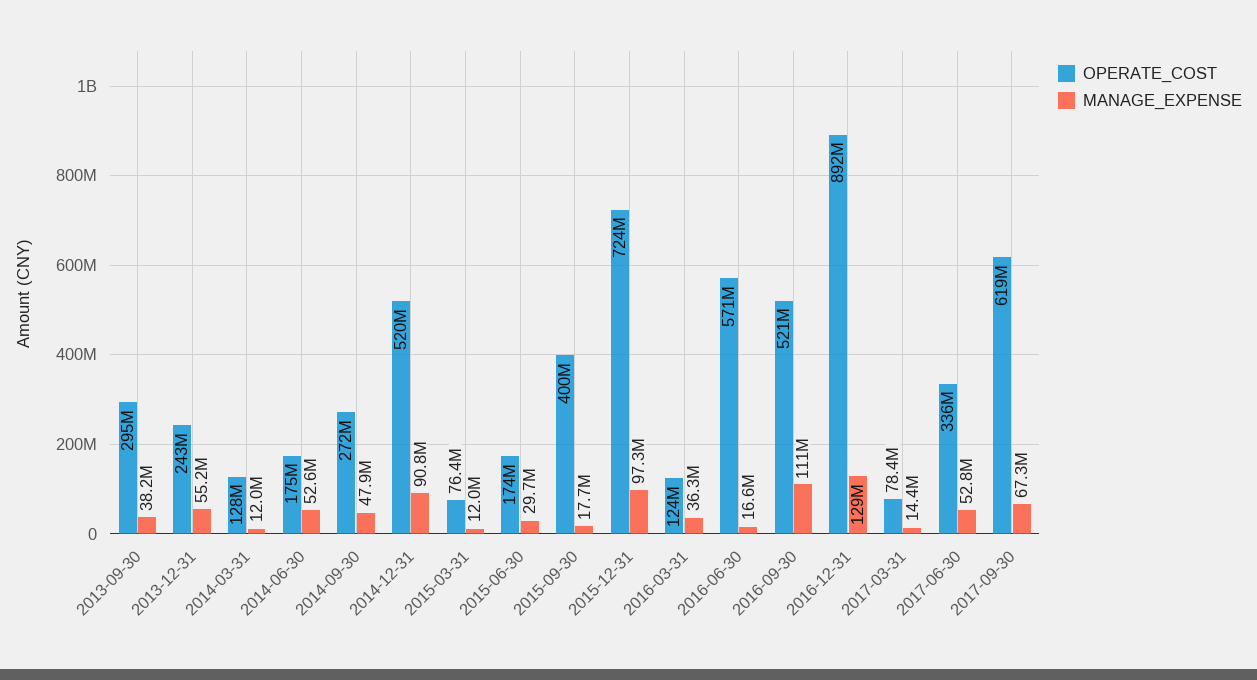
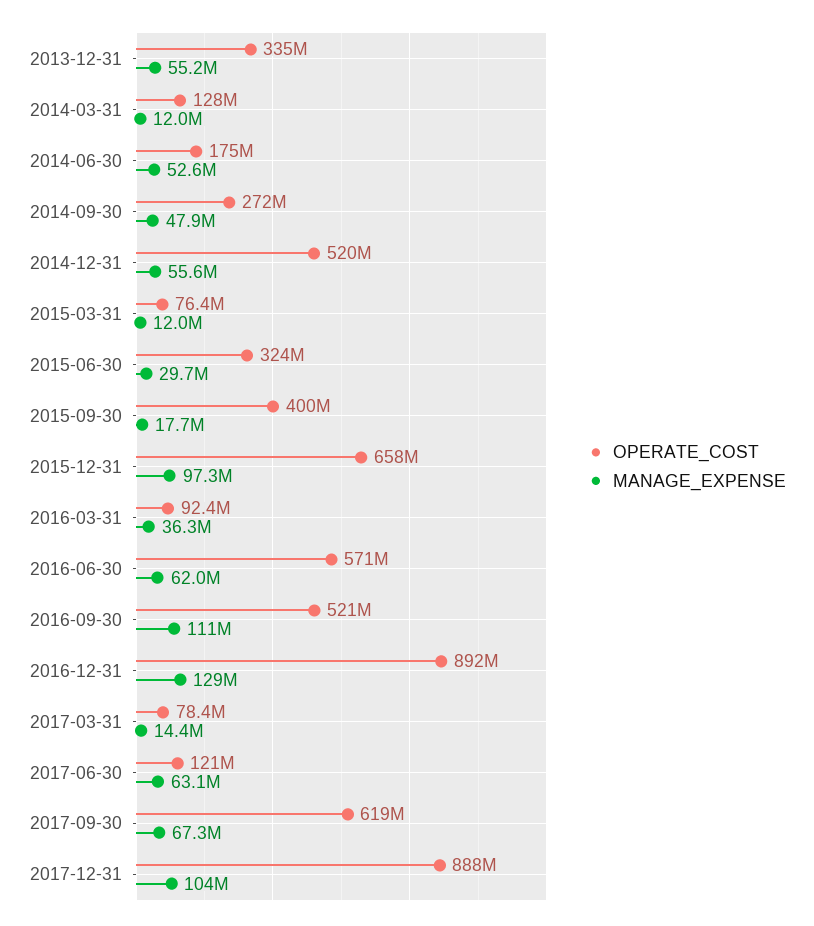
OPERATE_COST, 2013-09-30: 295000000 -> none
MANAGE_EXPENSE, 2013-09-30: 38200000 -> none
OPERATE_COST, 2013-12-31: 243000000 -> 335000000
MANAGE_EXPENSE, 2014-12-31: 90800000 -> 55600000
OPERATE_COST, 2015-06-30: 174000000 -> 324000000
OPERATE_COST, 2015-12-31: 724000000 -> 658000000
OPERATE_COST, 2016-03-31: 124000000 -> 92400000
MANAGE_EXPENSE, 2016-06-30: 16600000 -> 62000000
OPERATE_COST, 2017-06-30: 336000000 -> 121000000
MANAGE_EXPENSE, 2017-06-30: 52800000 -> 63100000
OPERATE_COST, 2017-12-31: none -> 888000000
MANAGE_EXPENSE, 2017-12-31: none -> 104000000

